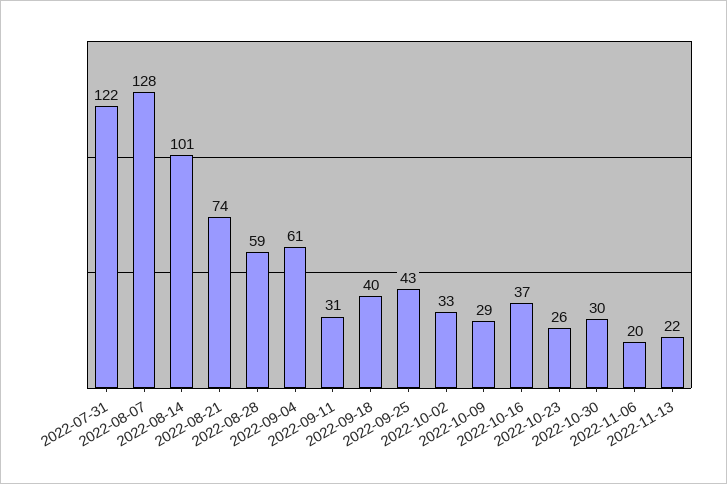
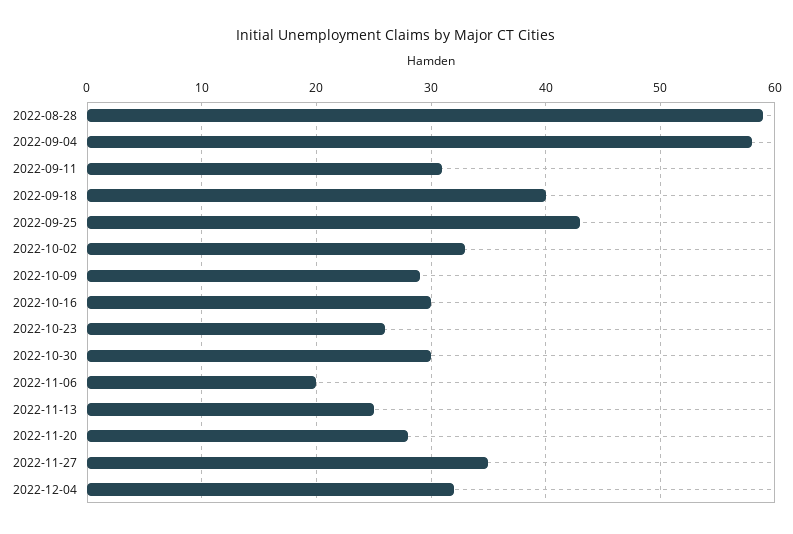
2022-07-31: 122 -> none
2022-08-07: 128 -> none
2022-08-14: 101 -> none
2022-08-21: 74 -> none
2022-09-04: 61 -> 58
2022-10-16: 37 -> 30
2022-11-13: 22 -> 25
2022-11-20: none -> 28
2022-11-27: none -> 35
2022-12-04: none -> 32

